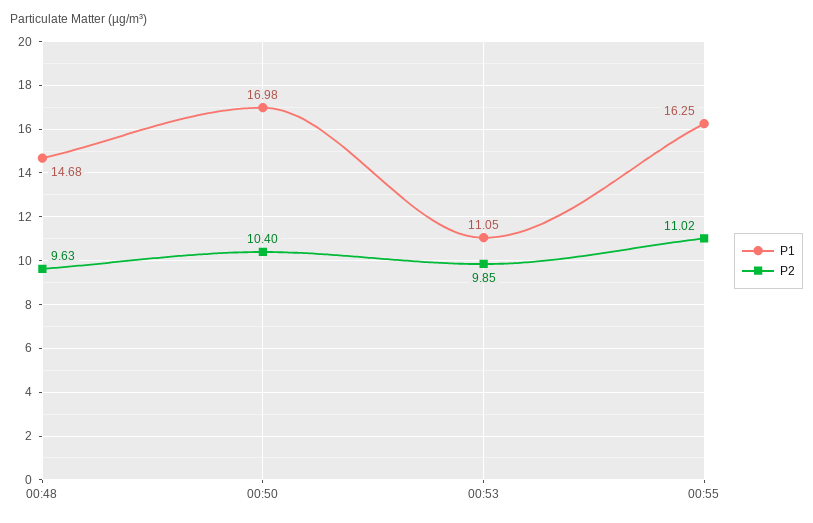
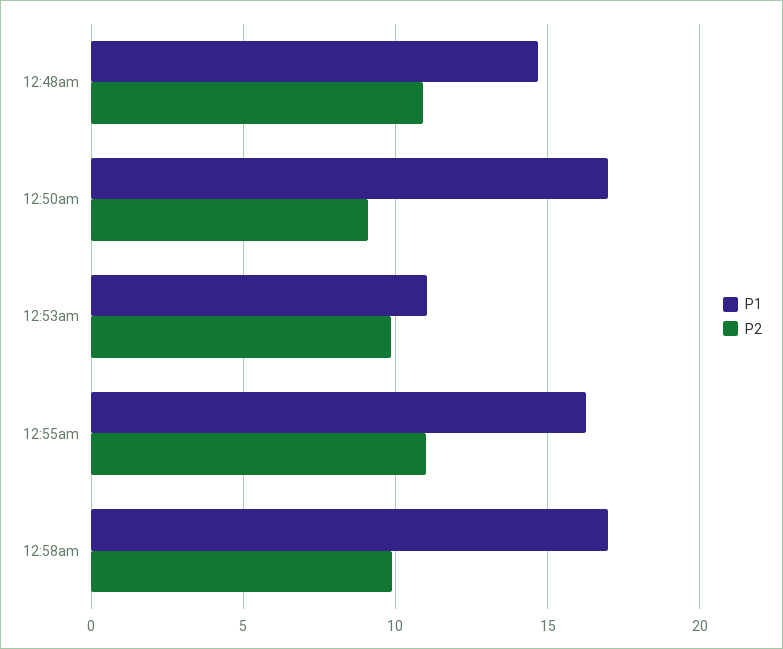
P2, 00:48: 9.63 -> 11
P2, 00:50: 10.4 -> 9
P1, 12:58am: none -> 17
P2, 12:58am: none -> 10

